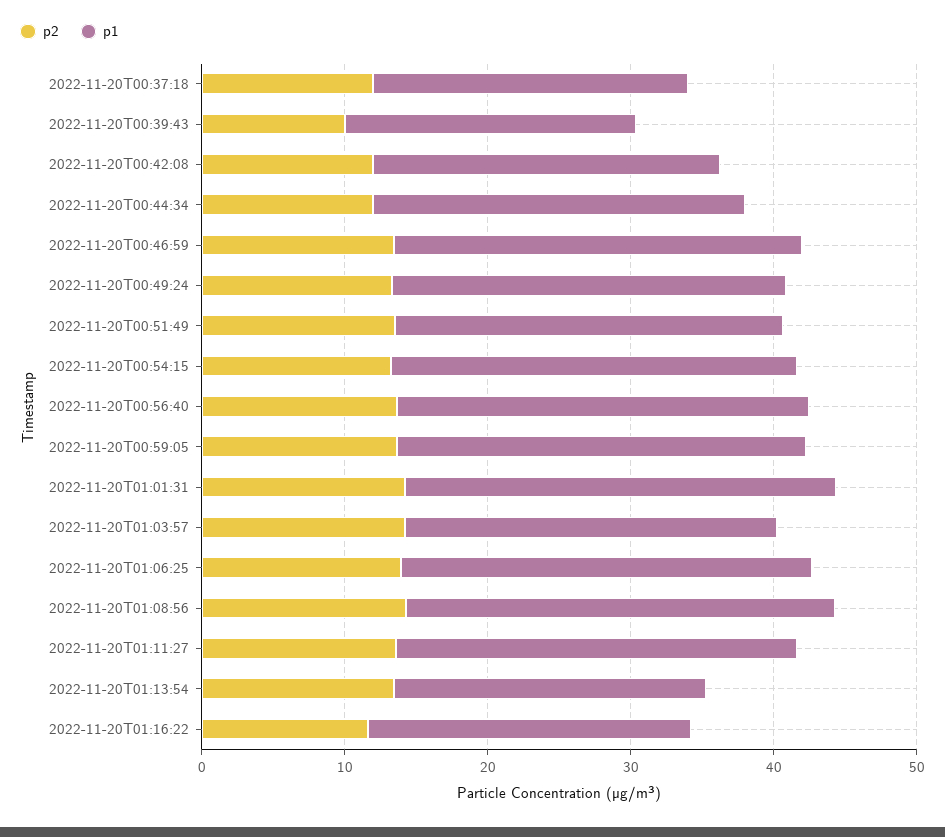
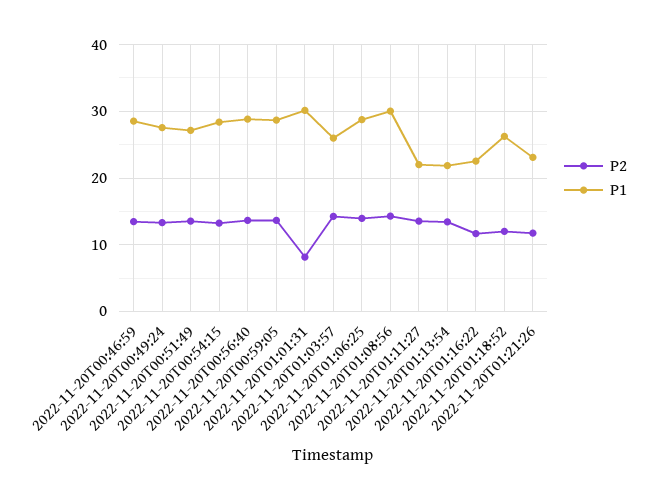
p2, 2022-11-20T00:37:18: 12 -> none
p1, 2022-11-20T00:37:18: 22 -> none
p2, 2022-11-20T00:39:43: 10 -> none
p1, 2022-11-20T00:39:43: 20 -> none
p2, 2022-11-20T00:42:08: 12 -> none
p1, 2022-11-20T00:42:08: 24 -> none
p2, 2022-11-20T00:44:34: 12 -> none
p1, 2022-11-20T00:44:34: 26 -> none
p2, 2022-11-20T01:01:31: 14 -> 8
p1, 2022-11-20T01:11:27: 28 -> 22
p2, 2022-11-20T01:18:52: none -> 12
p1, 2022-11-20T01:18:52: none -> 26
p2, 2022-11-20T01:21:26: none -> 12
p1, 2022-11-20T01:21:26: none -> 23

